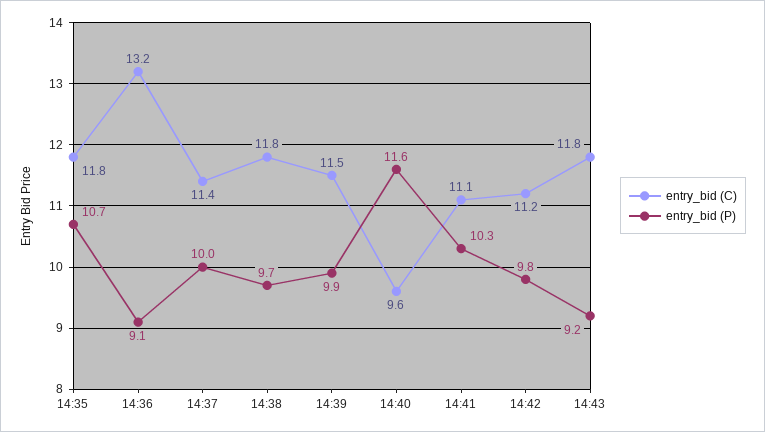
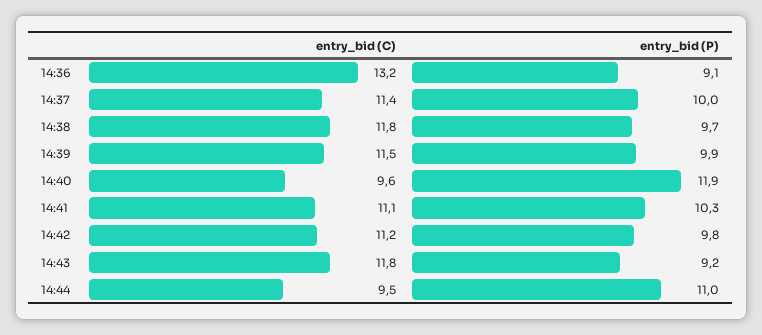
entry_bid (C), 14:35: 11.8 -> none
entry_bid (P), 14:35: 10.7 -> none
entry_bid (P), 14:40: 11.6 -> 11.9
entry_bid (C), 14:44: none -> 9.5
entry_bid (P), 14:44: none -> 11

